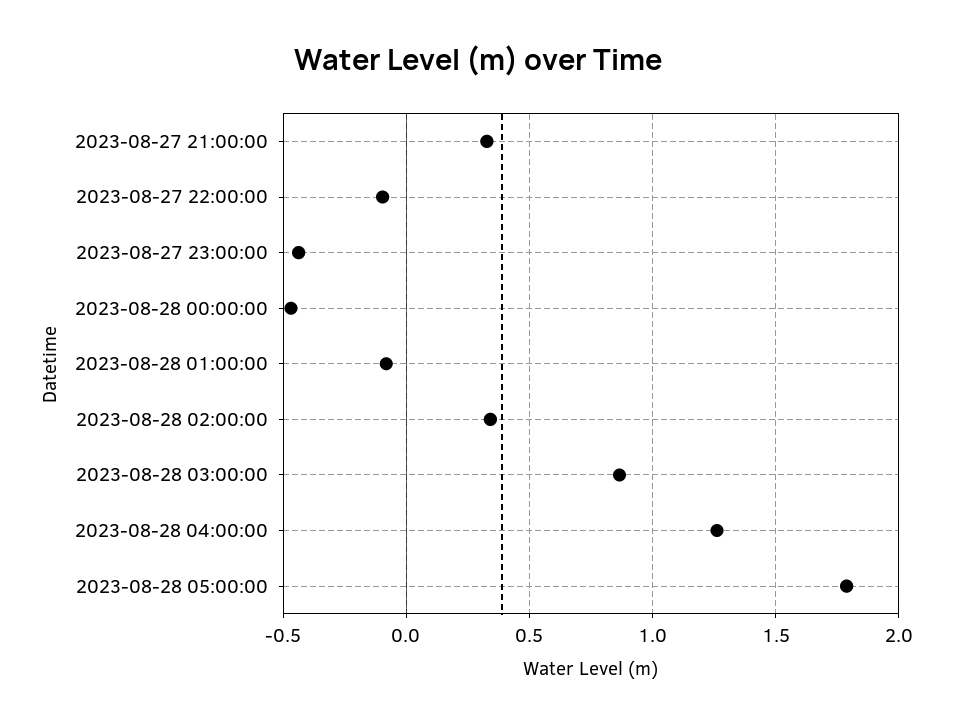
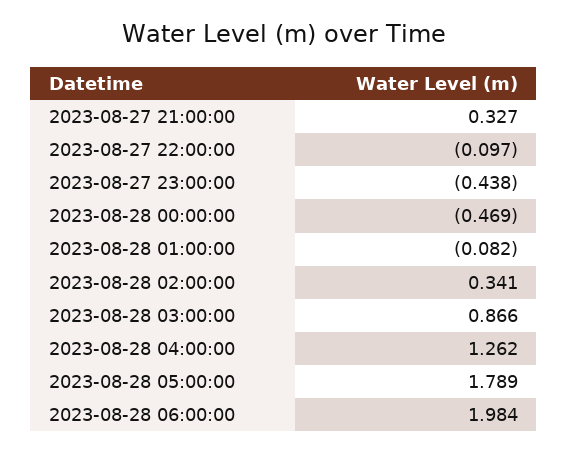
2023-08-28 06:00:00: none -> 1.984

